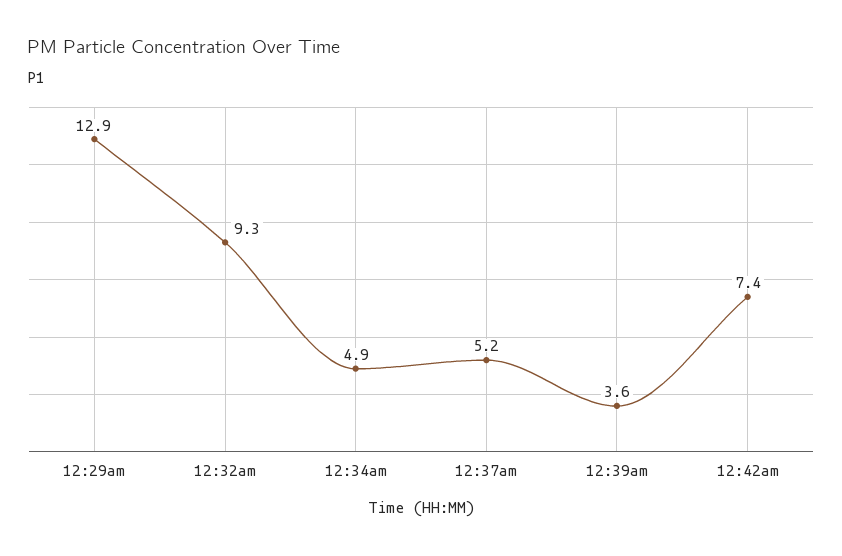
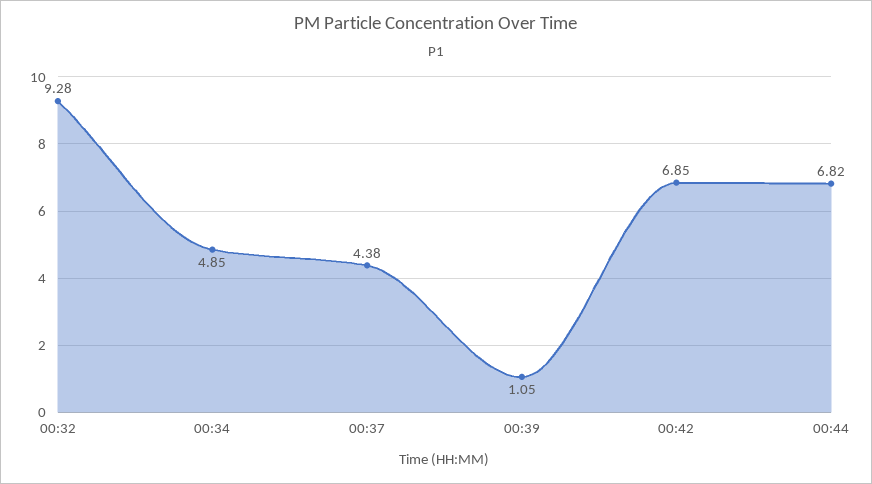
12:29am: 12.9 -> none
12:37am: 5.2 -> 4.38
12:39am: 3.6 -> 1.05
12:42am: 7.4 -> 6.85
00:44: none -> 6.82

